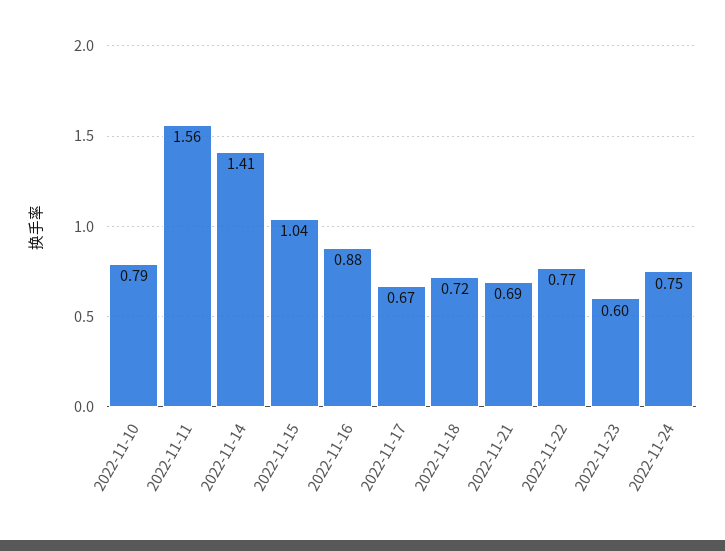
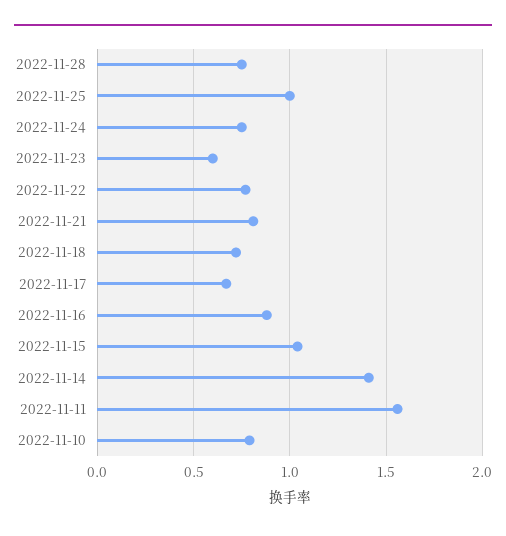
2022-11-21: 0.69 -> 0.8
2022-11-28: none -> 0.75
2022-11-25: none -> 1

